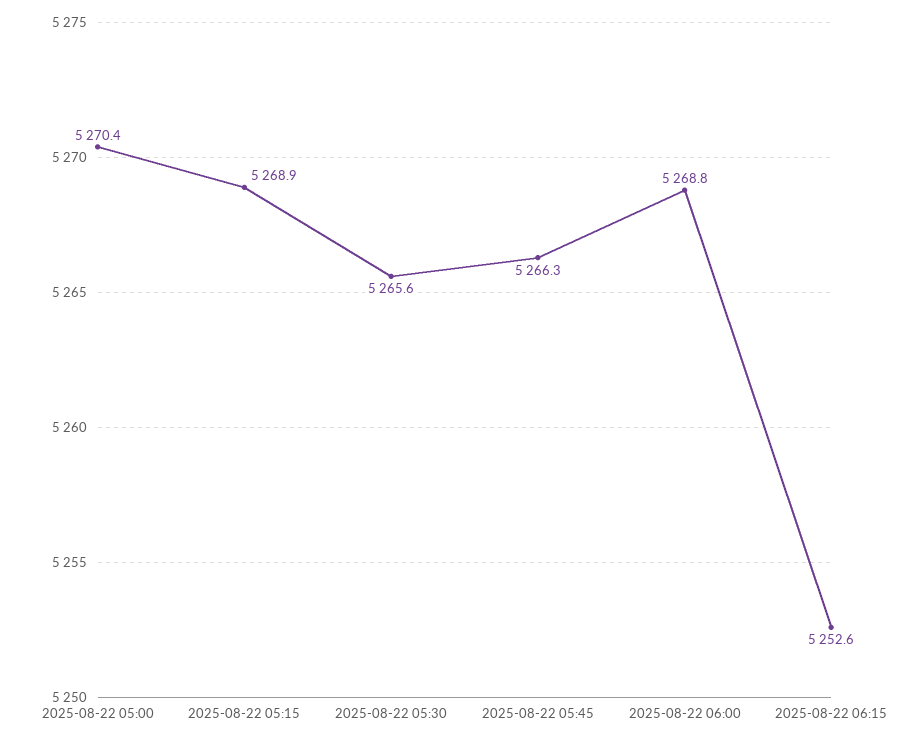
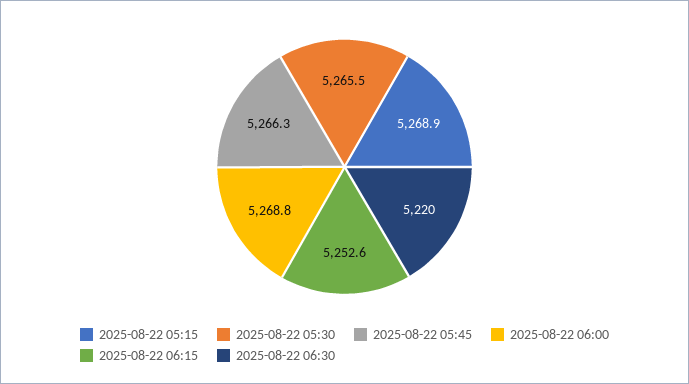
2025-08-22 05:00: 5270.4 -> none
2025-08-22 05:30: 5265.6 -> 5265.5
2025-08-22 06:30: none -> 5220

